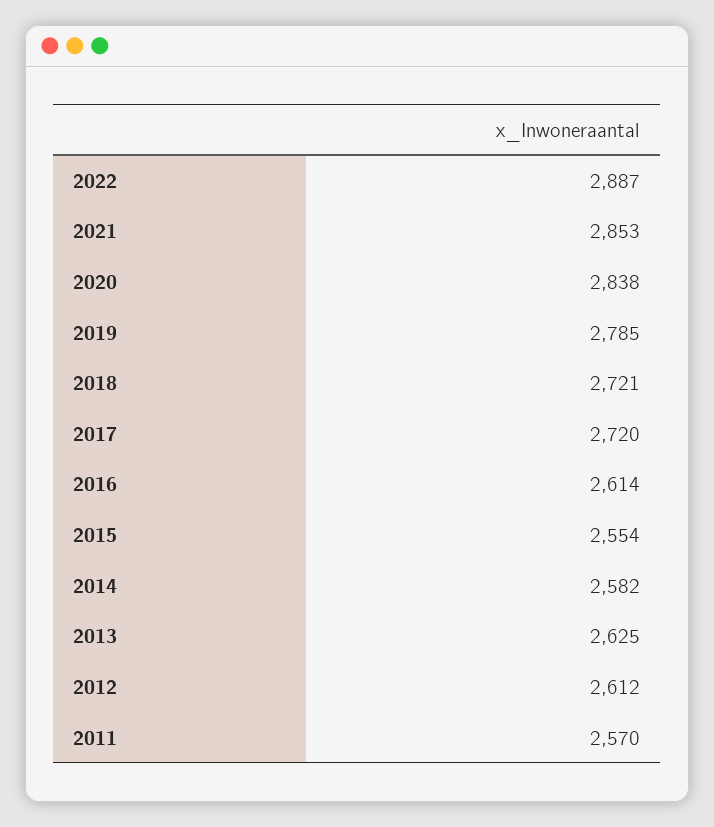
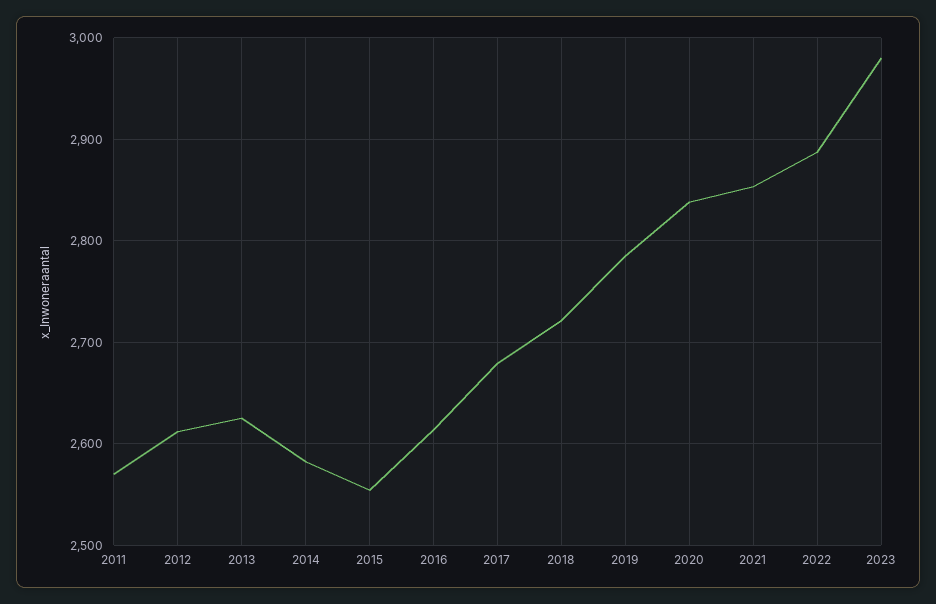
2017: 2720 -> 2680
2023: none -> 2980

